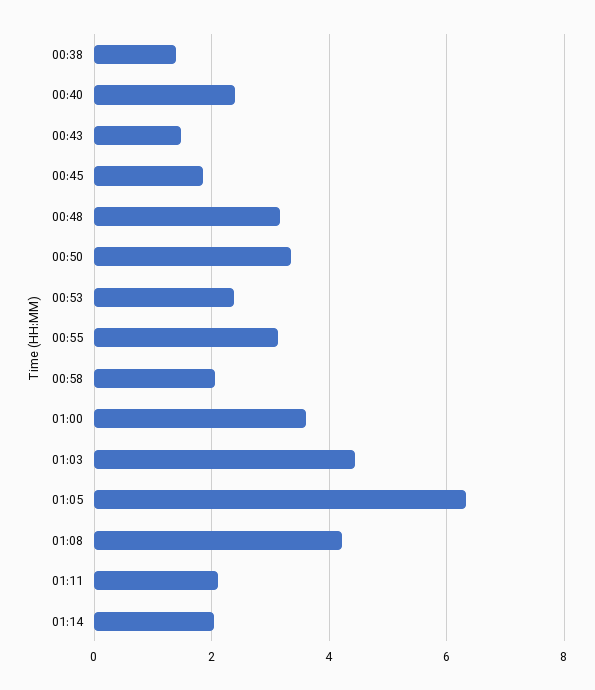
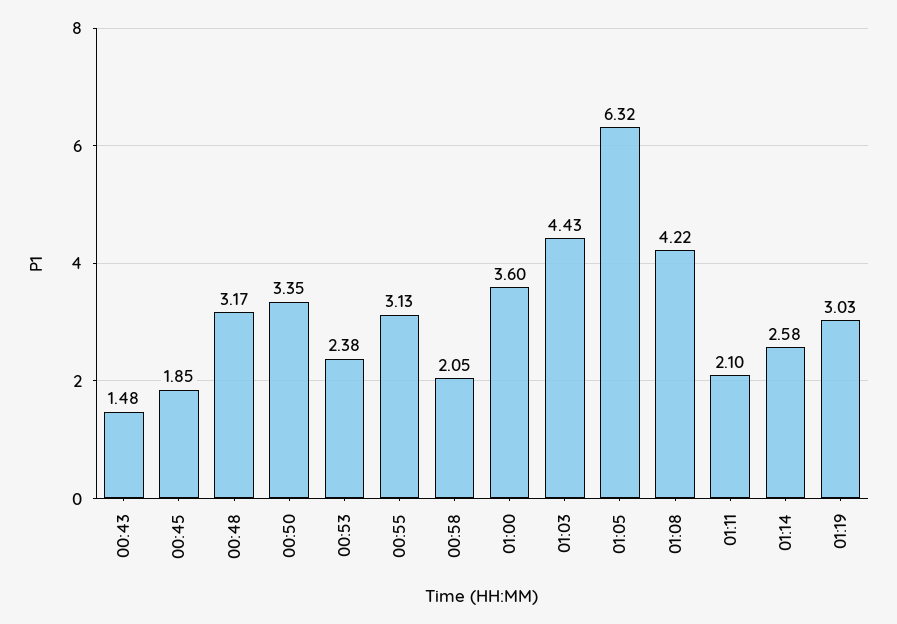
00:38: 1.4 -> none
00:40: 2.4 -> none
01:14: 2 -> 2.58
01:19: none -> 3.03

